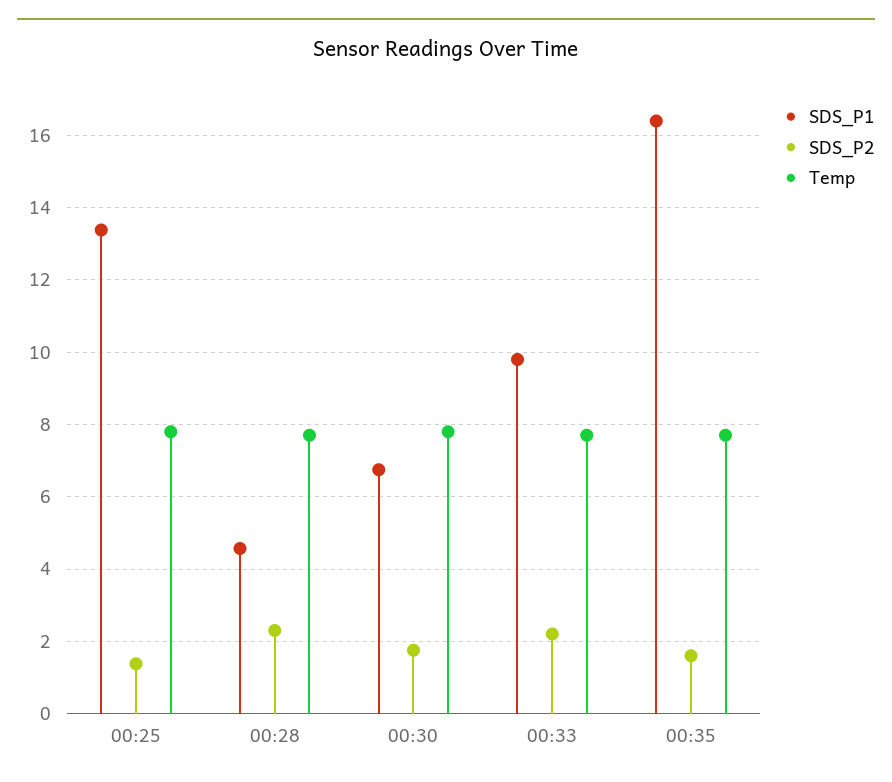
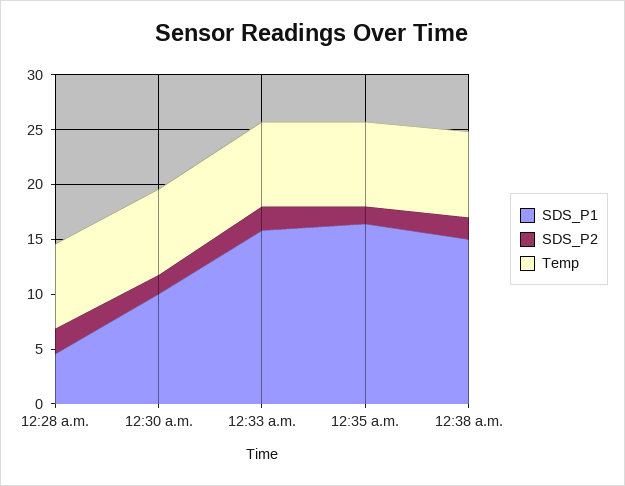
SDS_P1, 00:25: 13.4 -> none
SDS_P2, 00:25: 1.4 -> none
Temp, 00:25: 7.8 -> none
SDS_P1, 00:30: 6.8 -> 10
SDS_P1, 00:33: 9.8 -> 16
SDS_P1, 12:38 a.m.: none -> 15
SDS_P2, 12:38 a.m.: none -> 2
Temp, 12:38 a.m.: none -> 8

